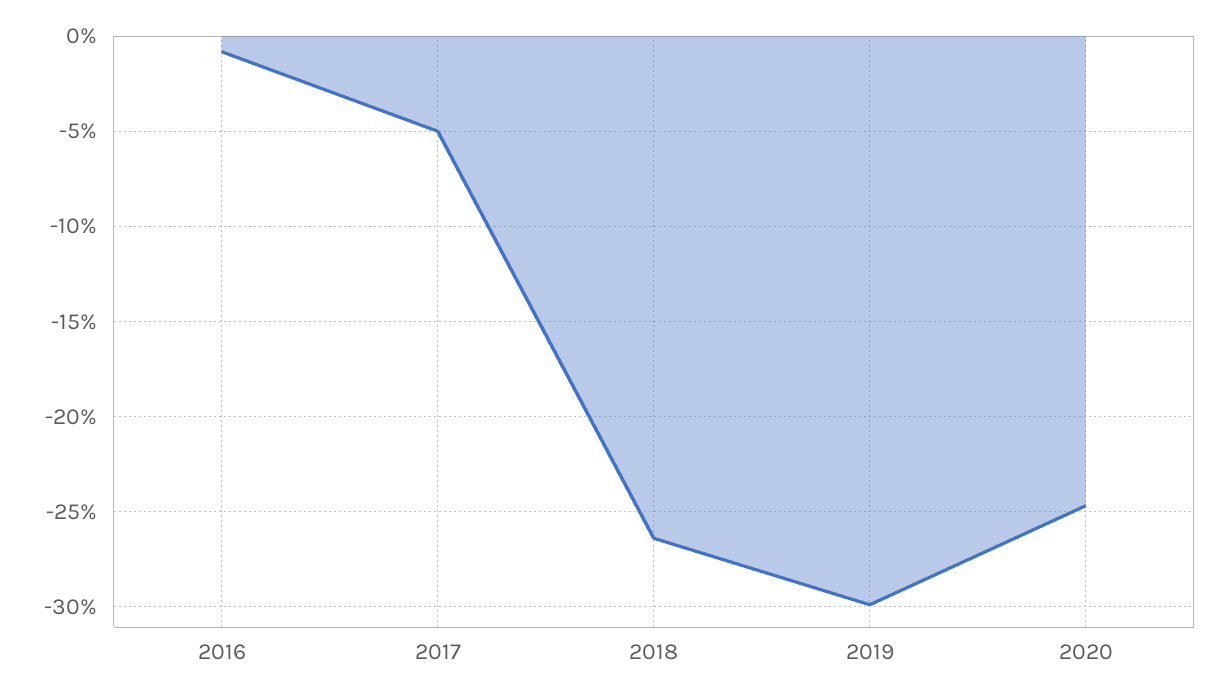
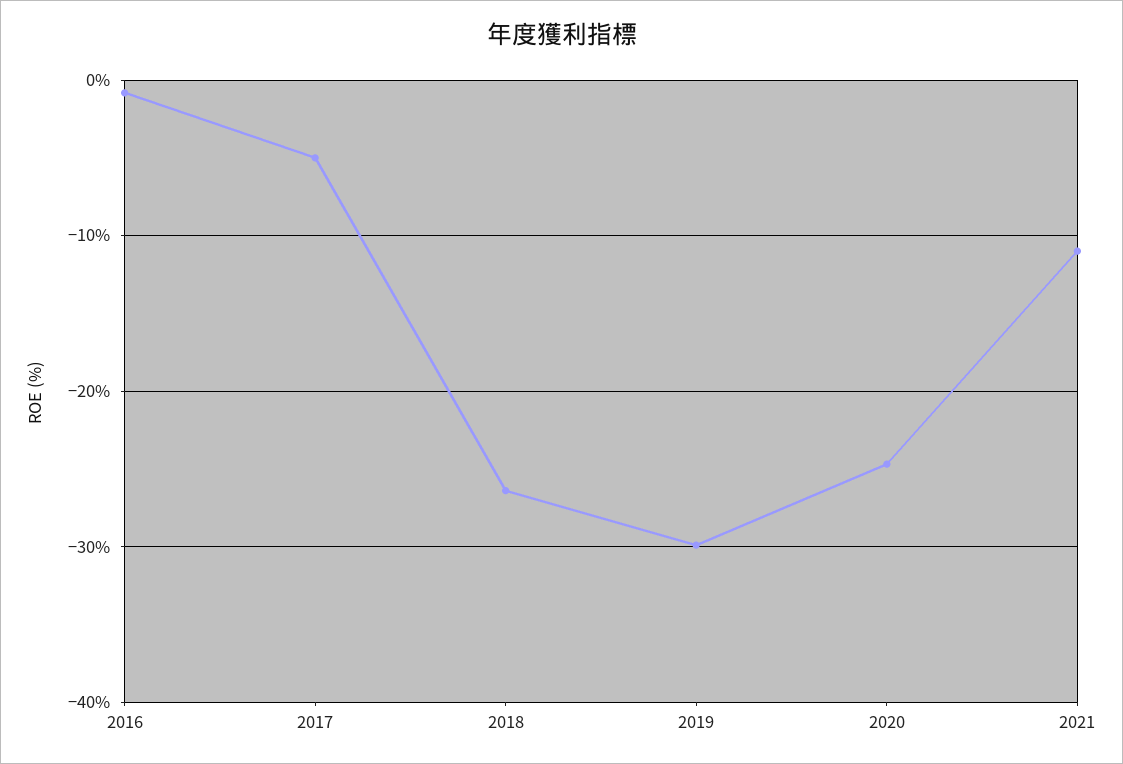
2021: none -> -11

